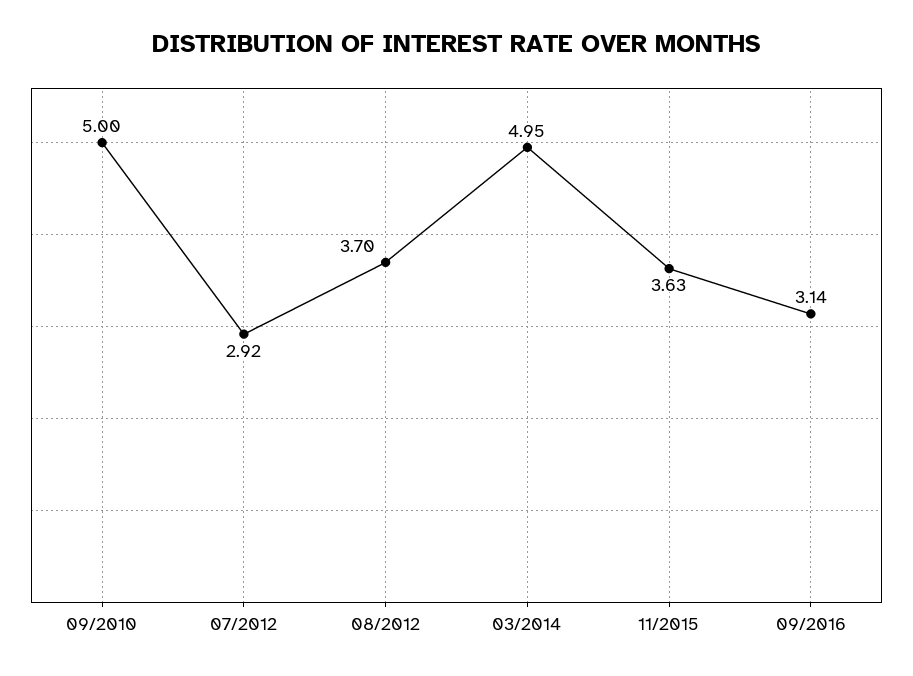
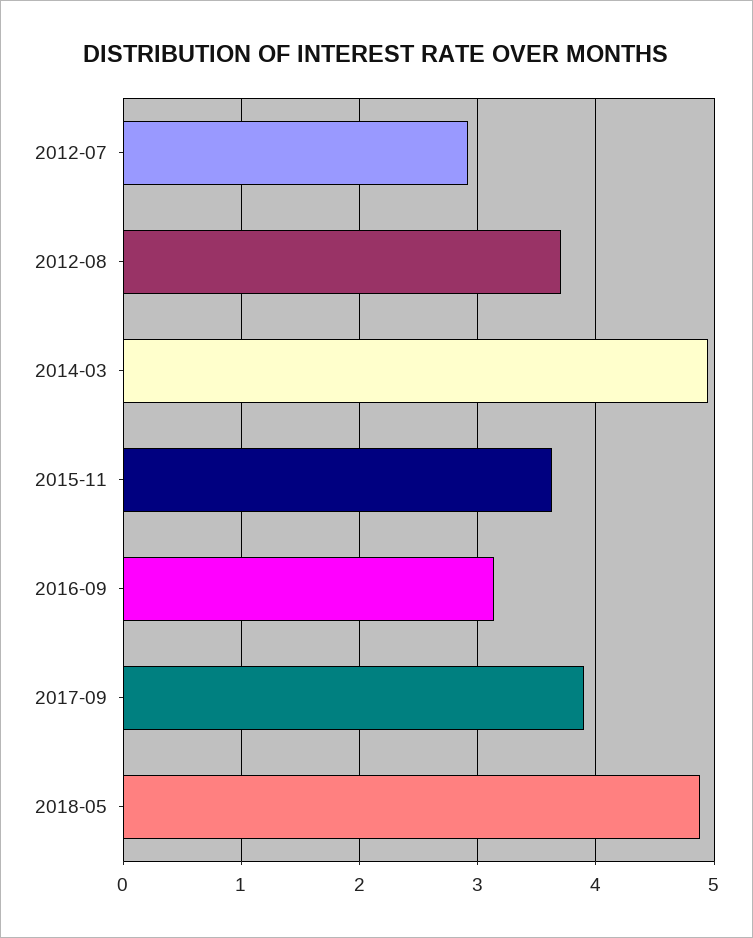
09/2010: 5 -> none
2017-09: none -> 3.9
2018-05: none -> 4.9

